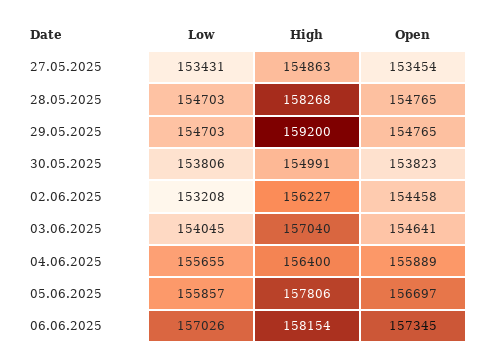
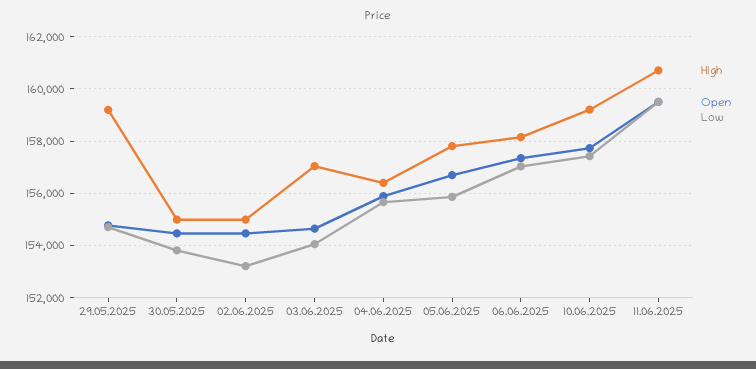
Low, 27.05.2025: 153431 -> none
High, 27.05.2025: 154863 -> none
Open, 27.05.2025: 153454 -> none
Low, 28.05.2025: 154703 -> none
High, 28.05.2025: 158268 -> none
Open, 28.05.2025: 154765 -> none
Open, 30.05.2025: 153823 -> 154500
High, 02.06.2025: 156227 -> 155000
High, 10.06.2025: none -> 159250
Open, 10.06.2025: none -> 157750
Low, 10.06.2025: none -> 157500
High, 11.06.2025: none -> 160750
Open, 11.06.2025: none -> 159500
Low, 11.06.2025: none -> 159500

